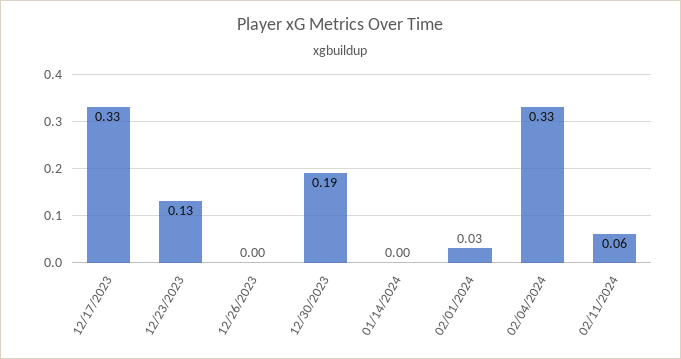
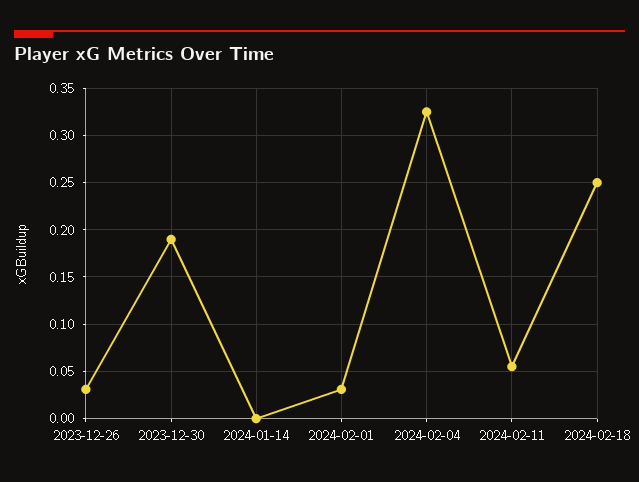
12/17/2023: 0.33 -> none
12/23/2023: 0.13 -> none
12/26/2023: 0 -> 0.03
2024-02-18: none -> 0.25

